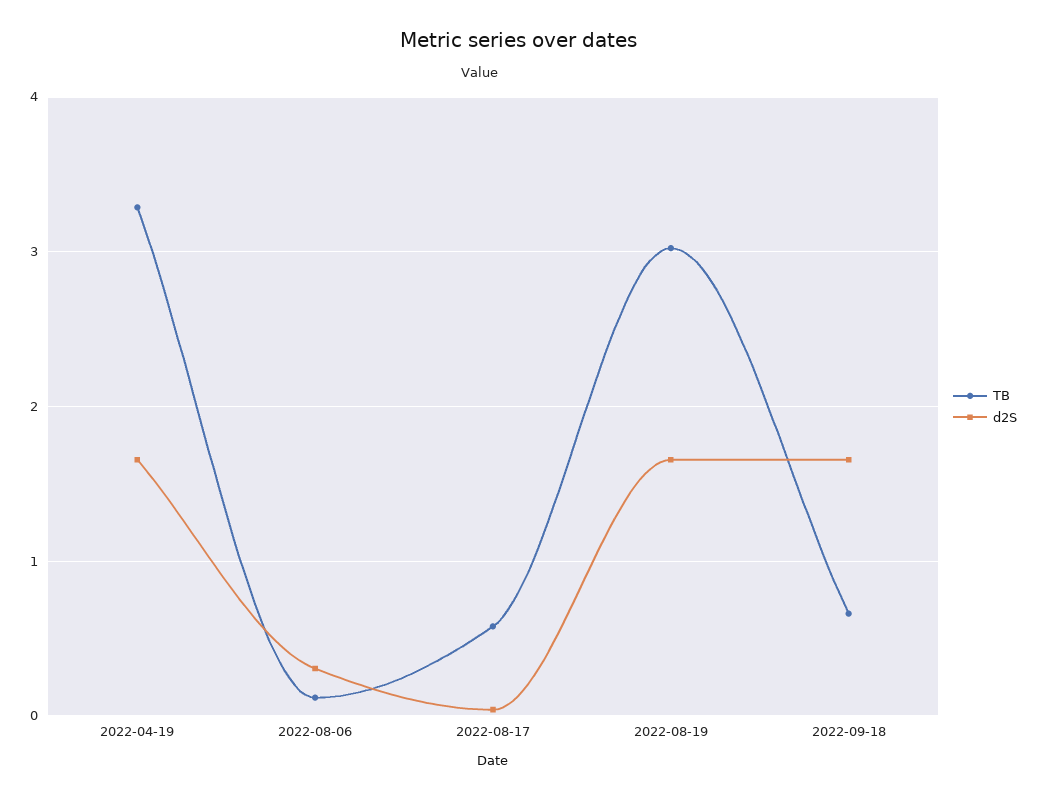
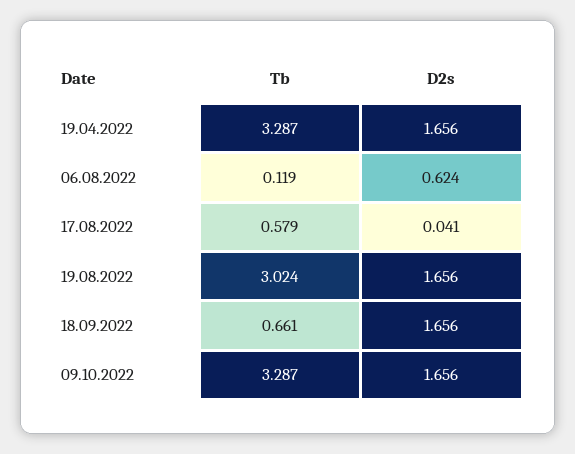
d2S, 2022-08-06: 0.3 -> 0.624
TB, 09.10.2022: none -> 3.287
d2S, 09.10.2022: none -> 1.656

